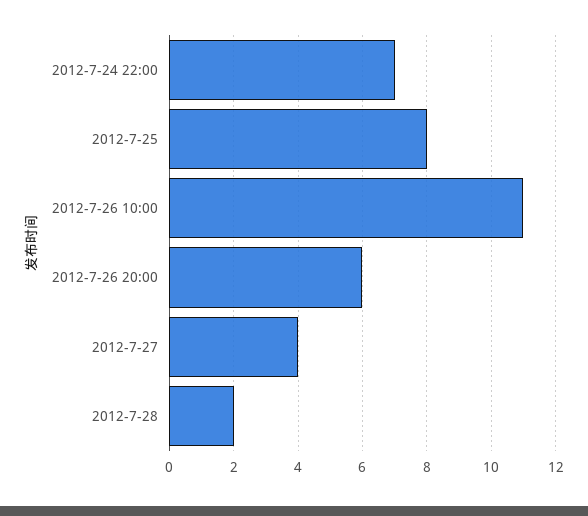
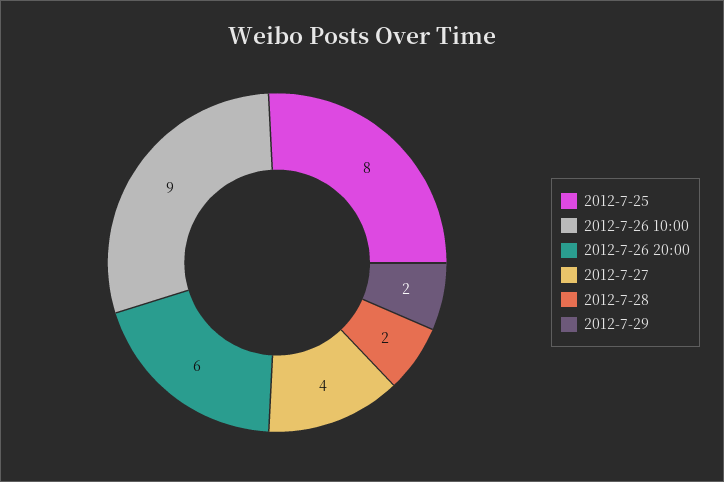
2012-7-24 22:00: 7 -> none
2012-7-26 10:00: 11 -> 9
2012-7-29: none -> 2

